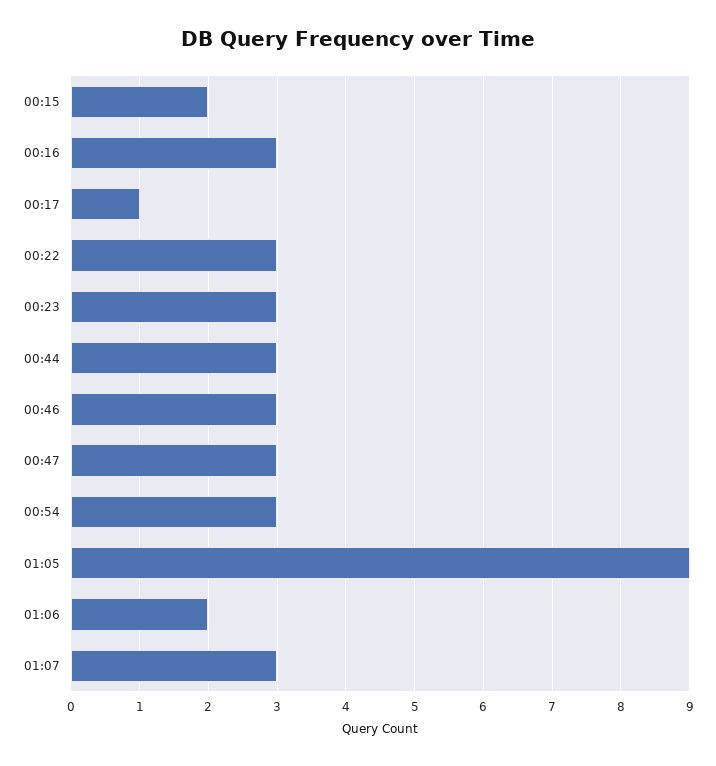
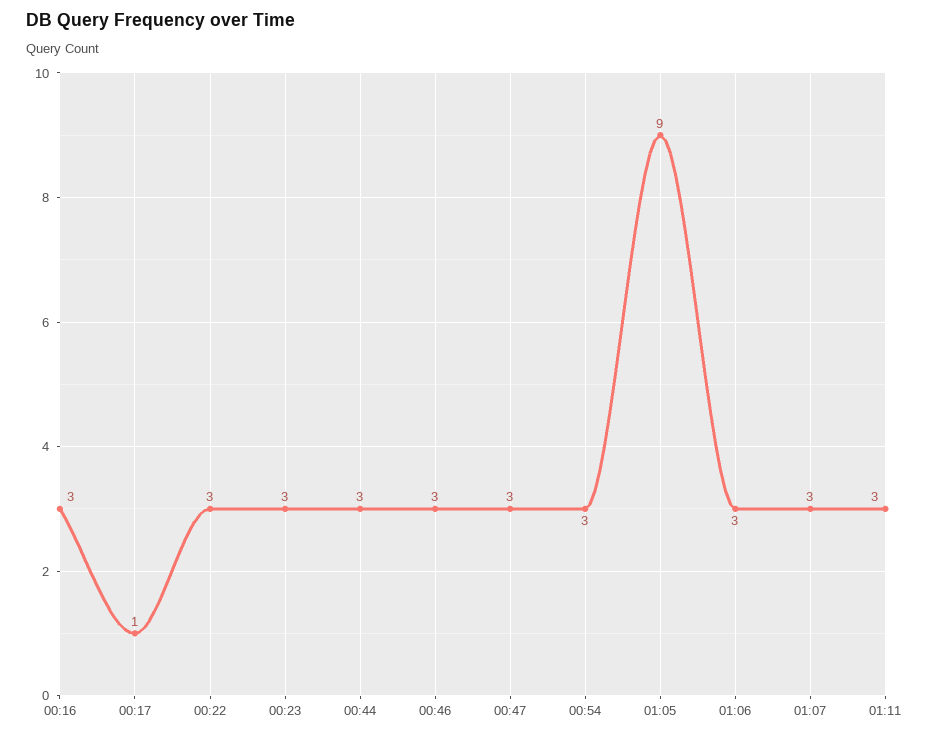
00:15: 2 -> none
01:06: 2 -> 3
01:11: none -> 3

